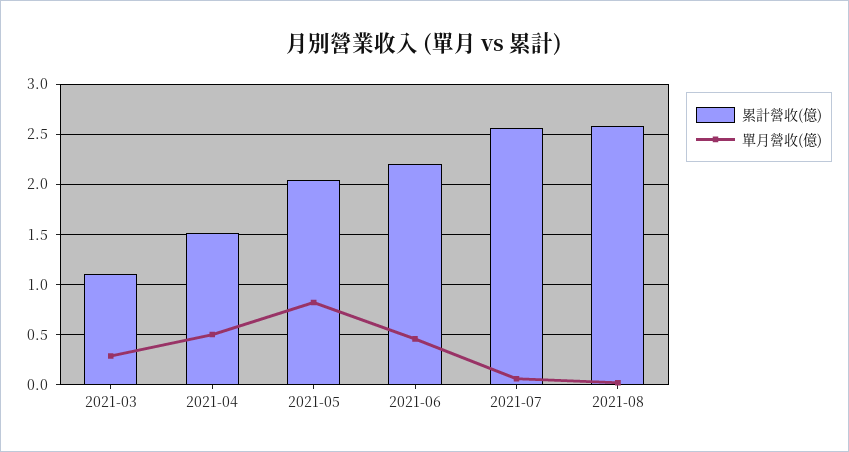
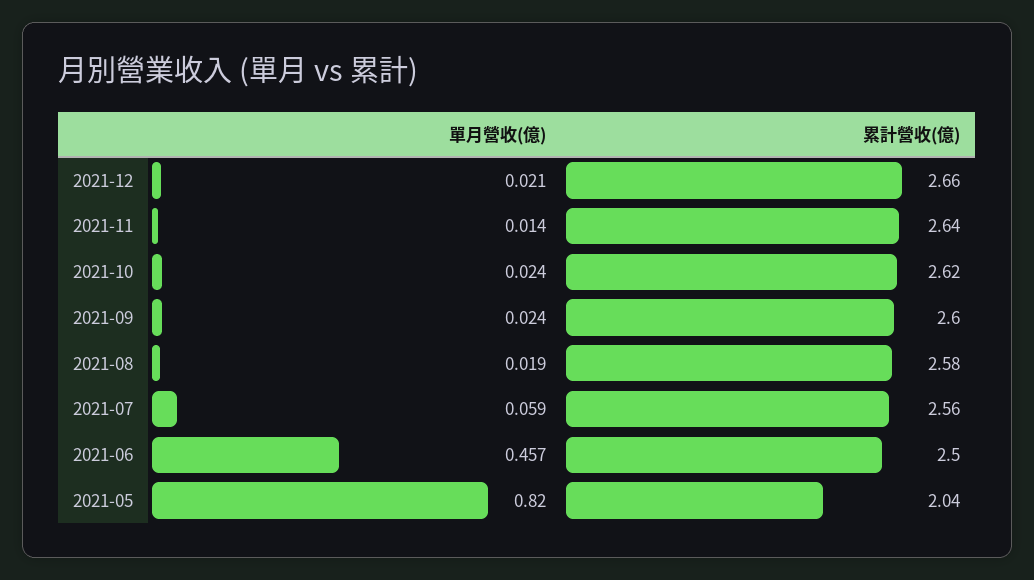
累計營收(億), 2021-03: 1.1 -> none
單月營收(億), 2021-03: 0.3 -> none
累計營收(億), 2021-04: 1.5 -> none
單月營收(億), 2021-04: 0.5 -> none
累計營收(億), 2021-06: 2.2 -> 2.5
單月營收(億), 2021-12: none -> 0.021
累計營收(億), 2021-12: none -> 2.66
單月營收(億), 2021-11: none -> 0.014
累計營收(億), 2021-11: none -> 2.64
單月營收(億), 2021-10: none -> 0.024
累計營收(億), 2021-10: none -> 2.62
單月營收(億), 2021-09: none -> 0.024
累計營收(億), 2021-09: none -> 2.6

